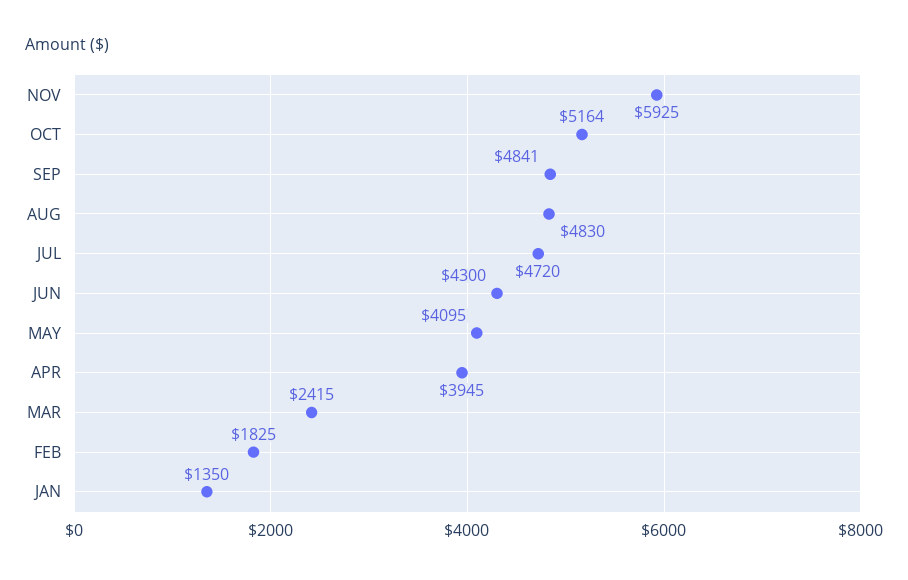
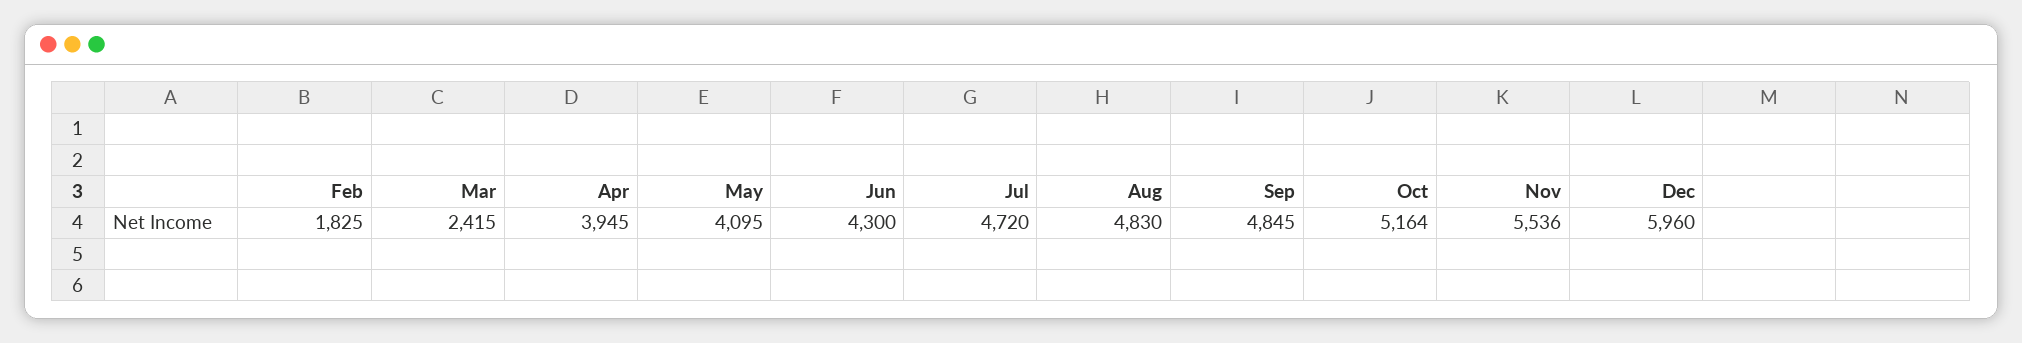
NOV: 5925 -> 5536
SEP: 4841 -> 4845
JAN: 1350 -> none
Dec: none -> 5960

